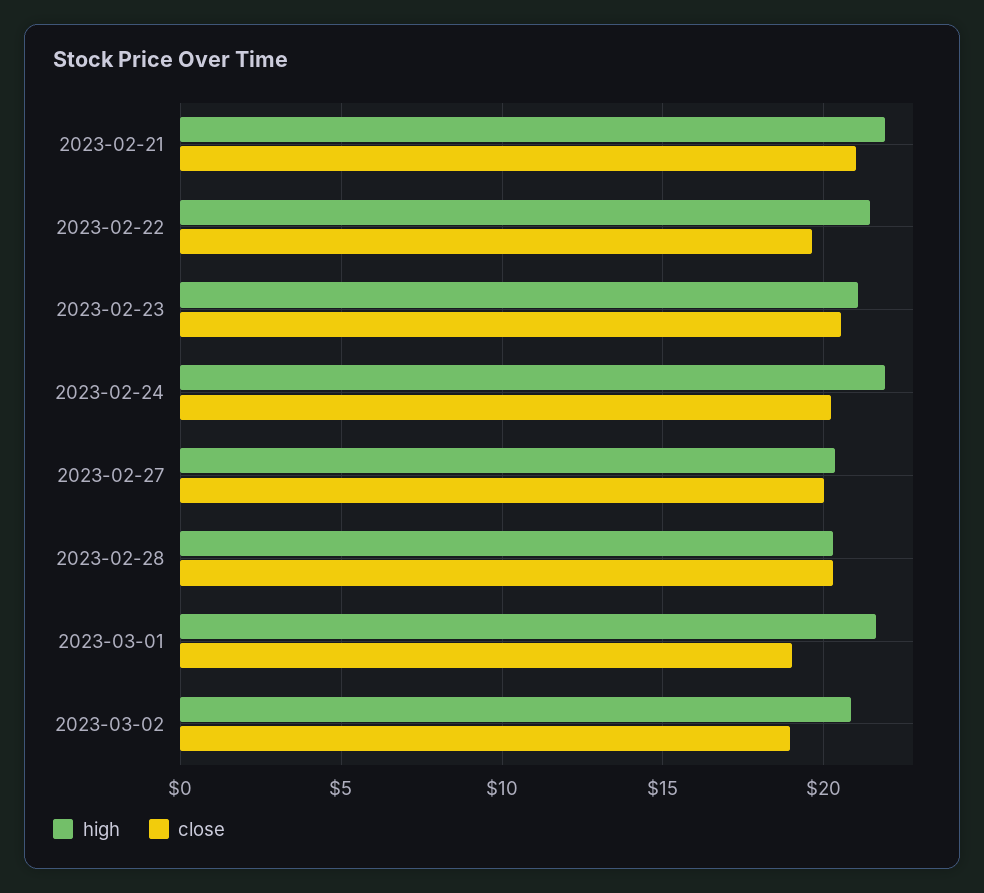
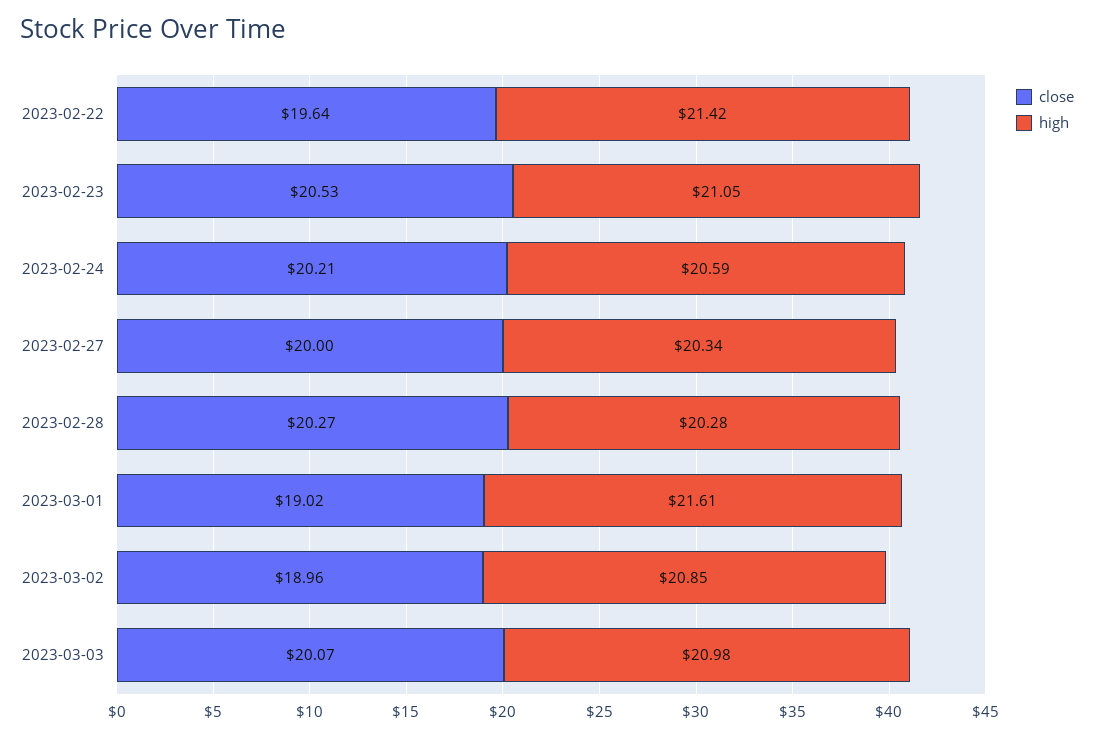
high, 2023-02-21: 22 -> none
close, 2023-02-21: 21 -> none
high, 2023-02-24: 22 -> 20.59
close, 2023-03-03: none -> 20.07
high, 2023-03-03: none -> 20.98

